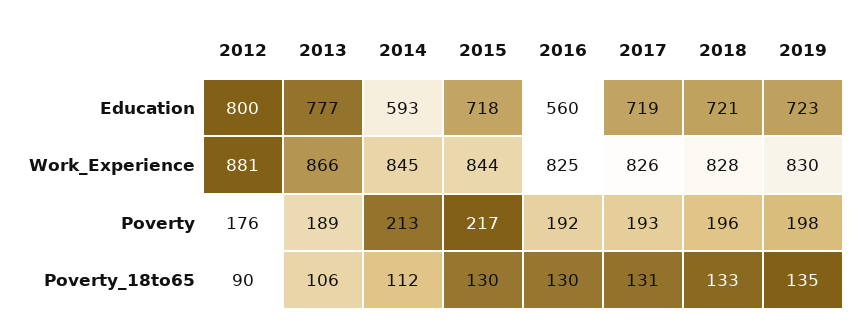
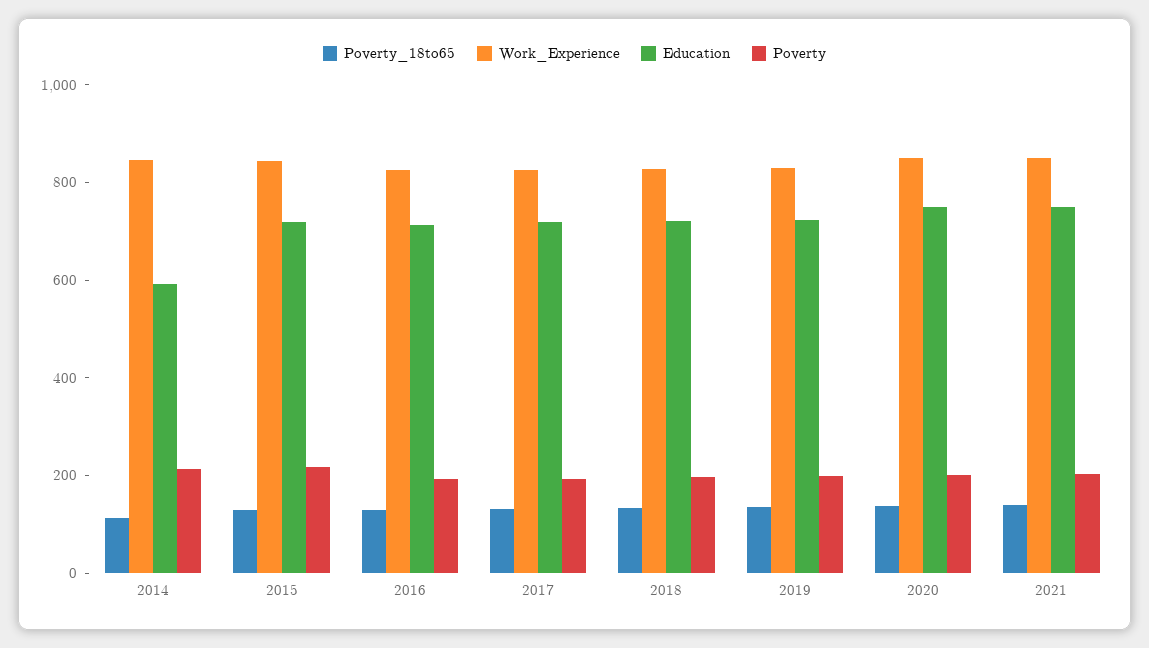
Education, 2012: 800 -> none
Education, 2013: 777 -> none
Education, 2016: 560 -> 700
Work_Experience, 2012: 881 -> none
Work_Experience, 2013: 866 -> none
Poverty, 2012: 176 -> none
Poverty, 2013: 189 -> none
Poverty_18to65, 2012: 90 -> none
Poverty_18to65, 2013: 106 -> none
Poverty_18to65, 2020: none -> 150
Work_Experience, 2020: none -> 850
Education, 2020: none -> 750
Poverty, 2020: none -> 200
Poverty_18to65, 2021: none -> 150
Work_Experience, 2021: none -> 850
Education, 2021: none -> 750
Poverty, 2021: none -> 200

